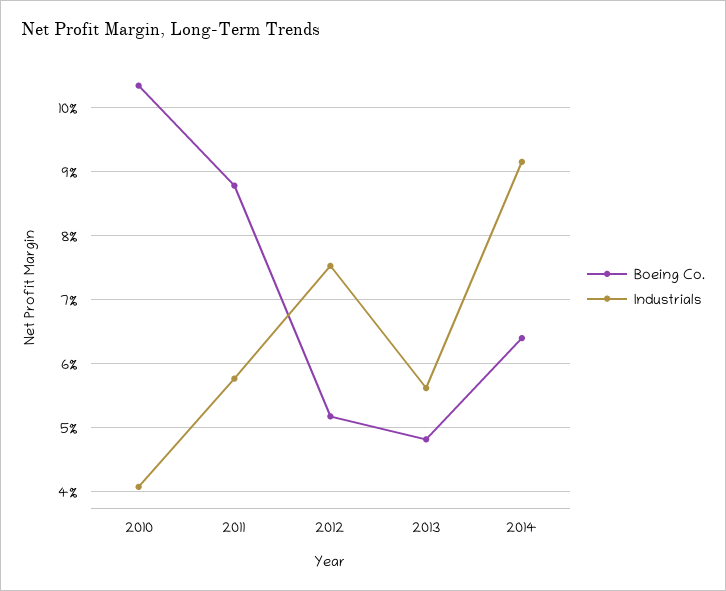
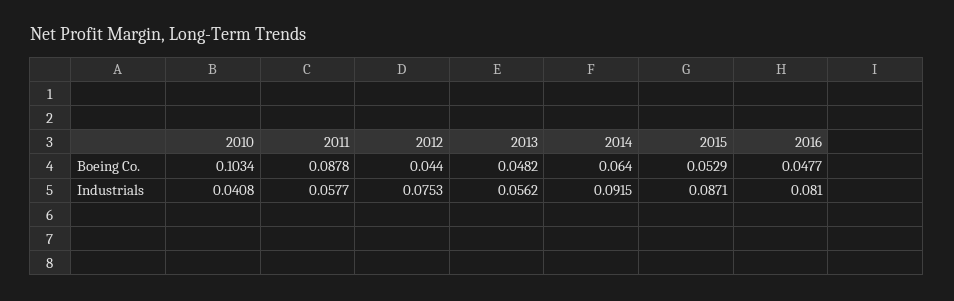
Boeing Co., 2012: 0.052 -> 0.044
Boeing Co., 2015: none -> 0.0529
Boeing Co., 2016: none -> 0.0477
Industrials, 2015: none -> 0.0871
Industrials, 2016: none -> 0.081

